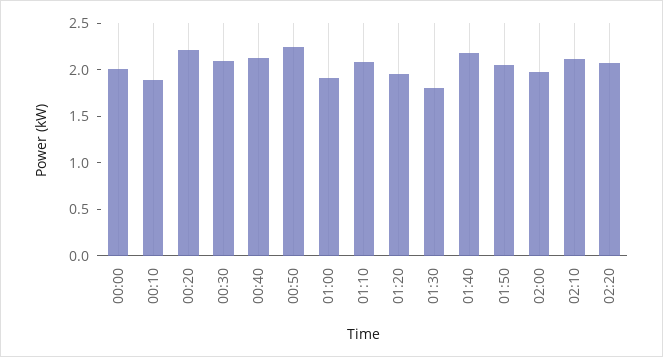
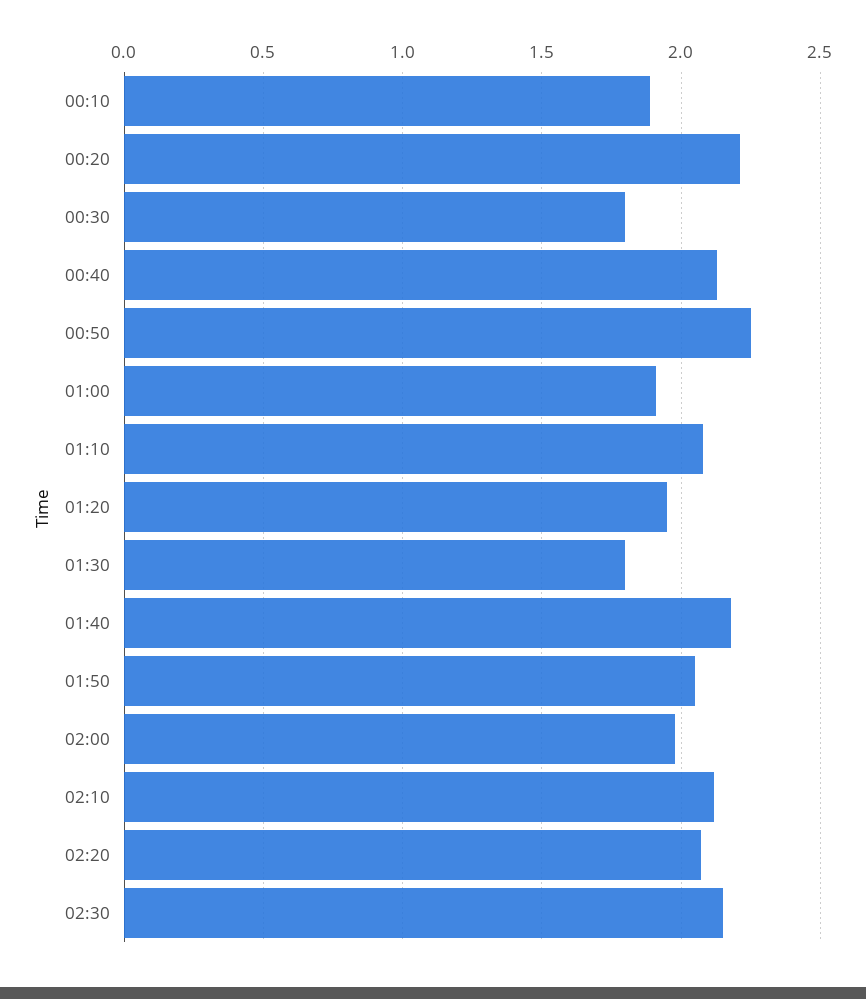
00:00: 2 -> none
00:30: 2.1 -> 1.8
02:30: none -> 2.15

